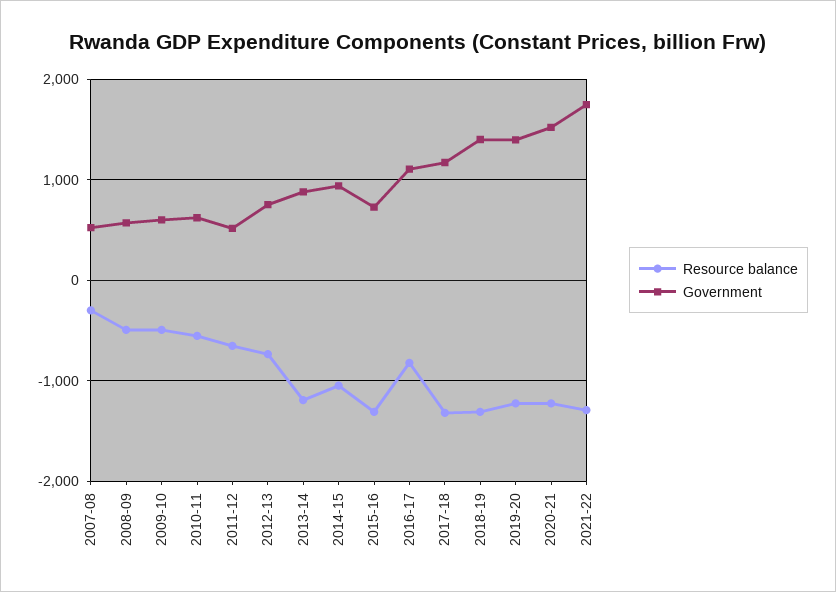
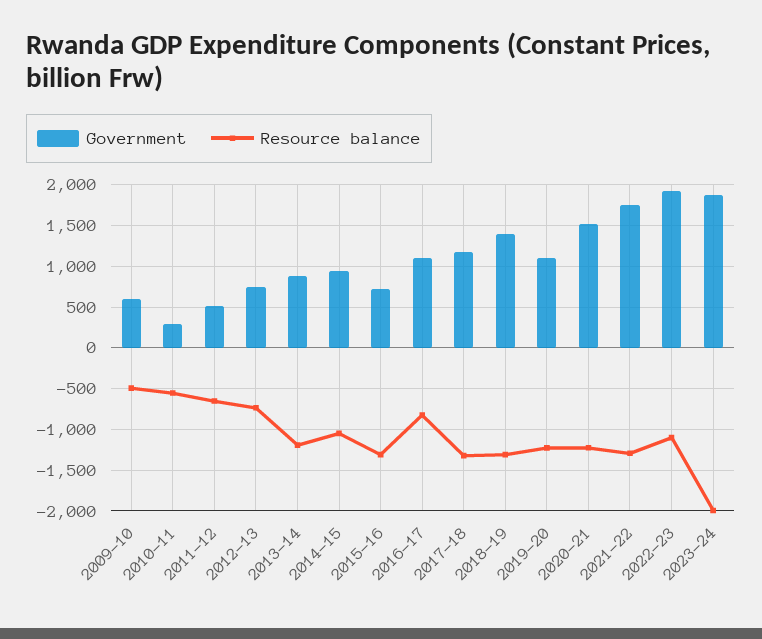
Resource balance, 2007-08: -300 -> none
Government, 2007-08: 500 -> none
Resource balance, 2008-09: -500 -> none
Government, 2008-09: 600 -> none
Government, 2010-11: 600 -> 300
Government, 2019-20: 1400 -> 1100
Government, 2022-23: none -> 1900
Resource balance, 2022-23: none -> -1100
Government, 2023-24: none -> 1900
Resource balance, 2023-24: none -> -2000

